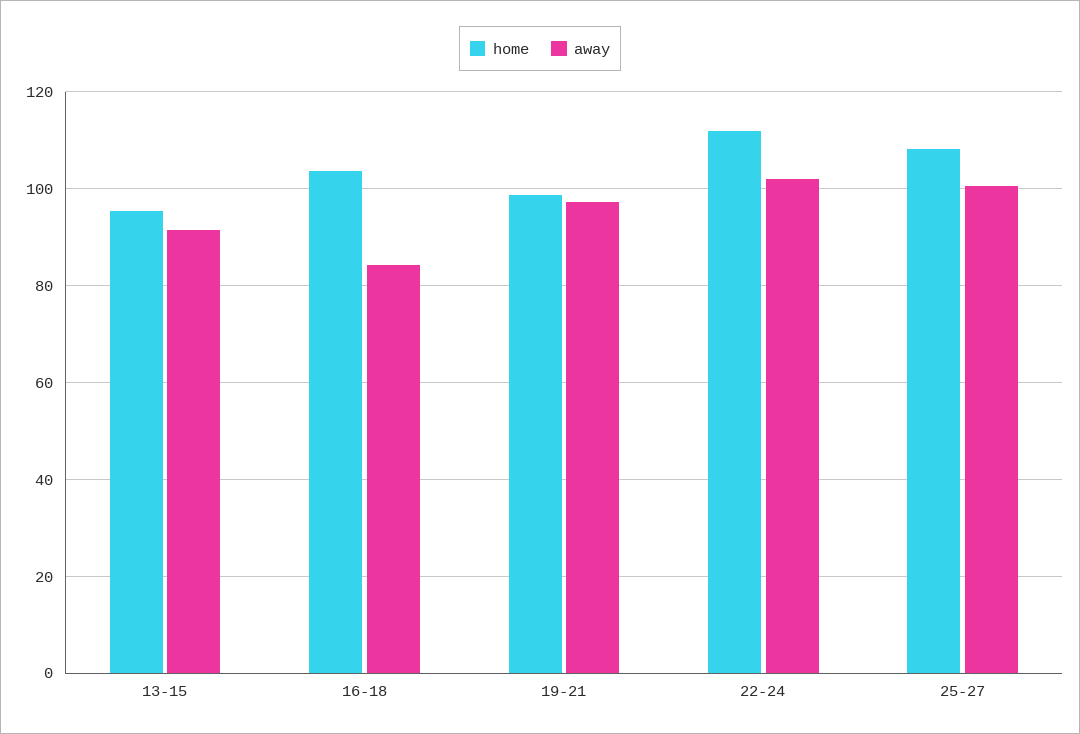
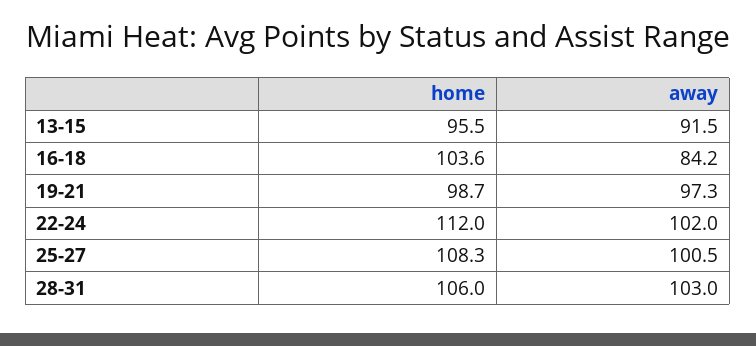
home, 28-31: none -> 106
away, 28-31: none -> 103

